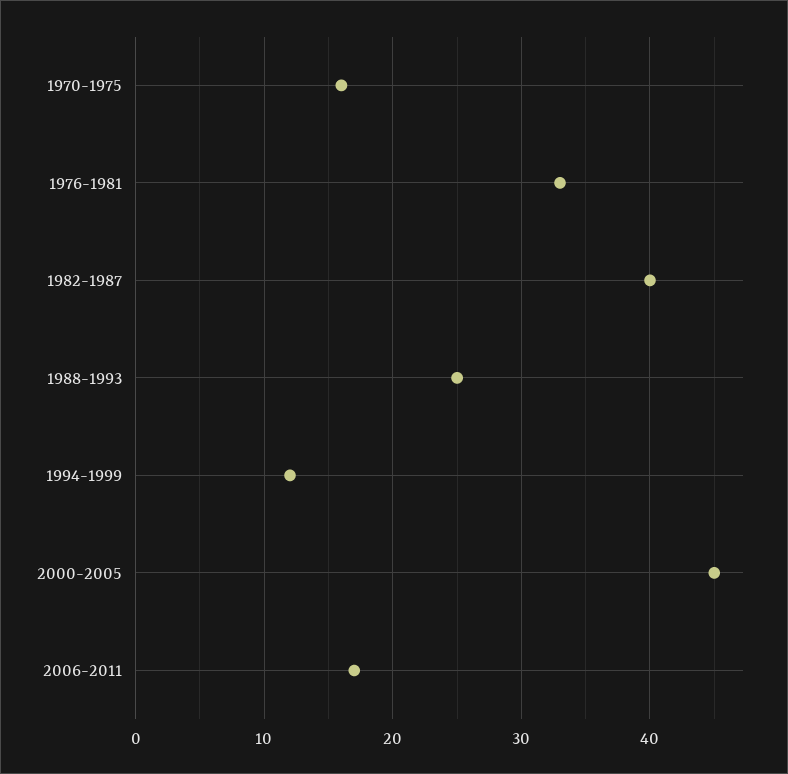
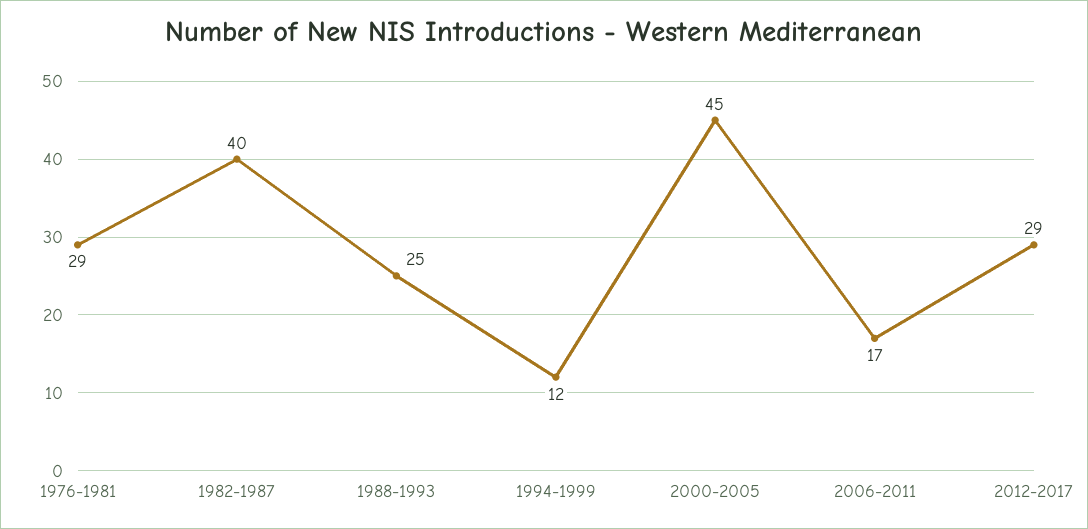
1970-1975: 16 -> none
1976-1981: 33 -> 29
2012-2017: none -> 29

